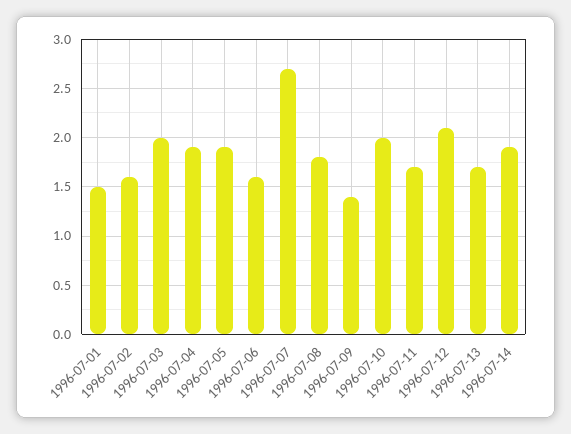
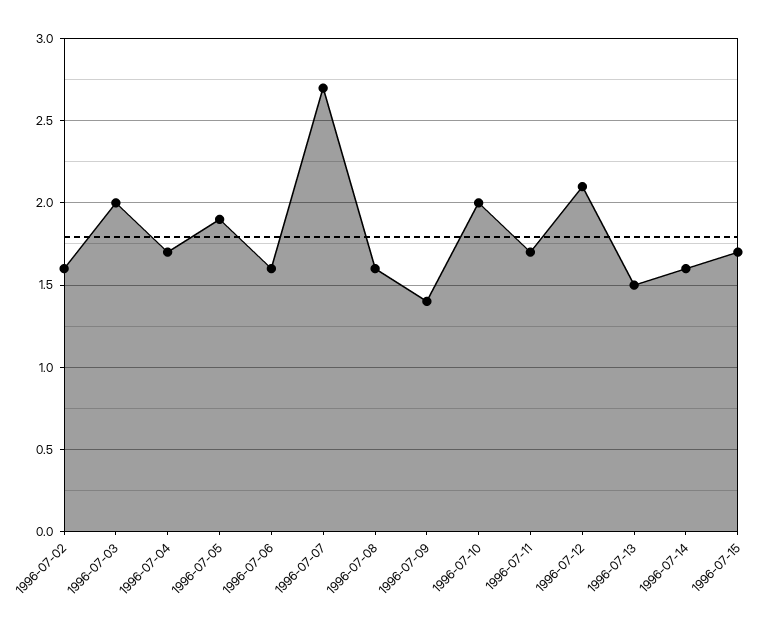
1996-07-01: 1.5 -> none
1996-07-04: 1.9 -> 1.7
1996-07-08: 1.8 -> 1.6
1996-07-13: 1.7 -> 1.5
1996-07-14: 1.9 -> 1.6
1996-07-15: none -> 1.7

